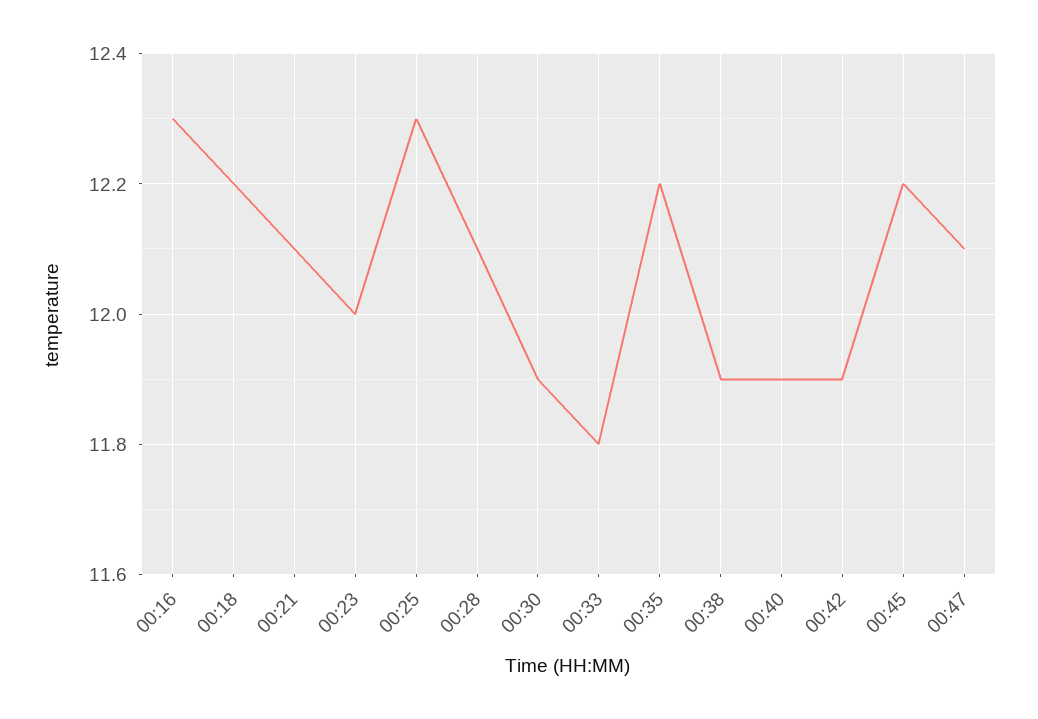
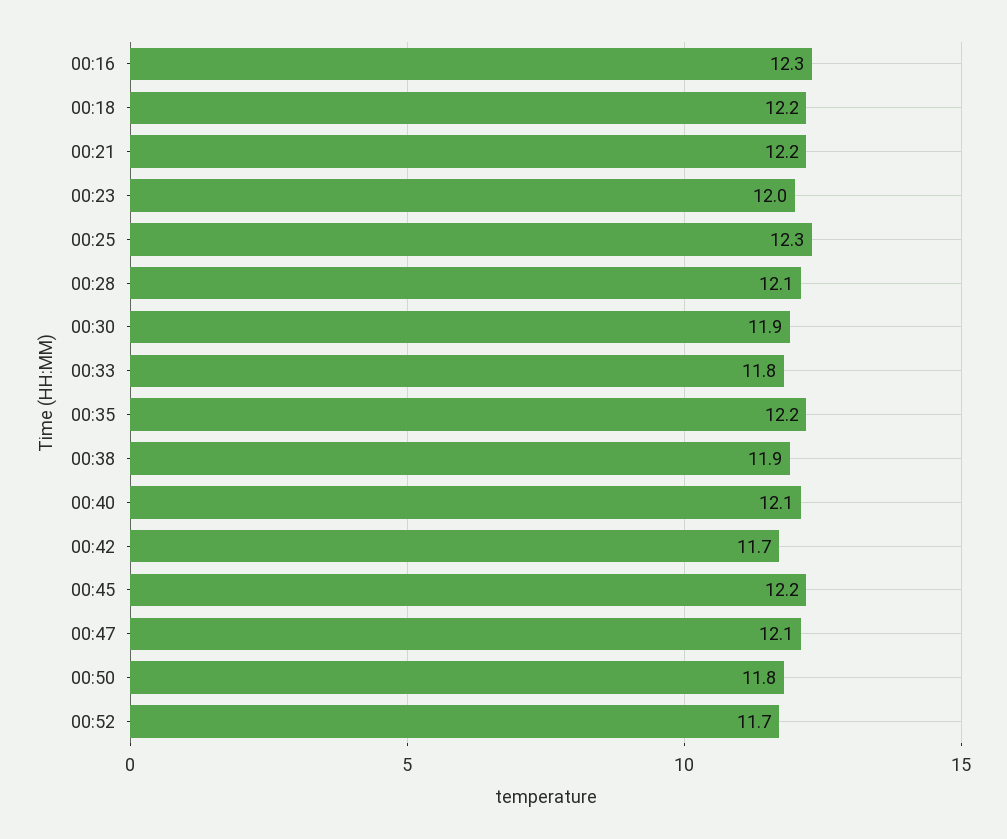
00:21: 12.1 -> 12.2
00:40: 11.9 -> 12.1
00:42: 11.9 -> 11.7
00:50: none -> 11.8
00:52: none -> 11.7

